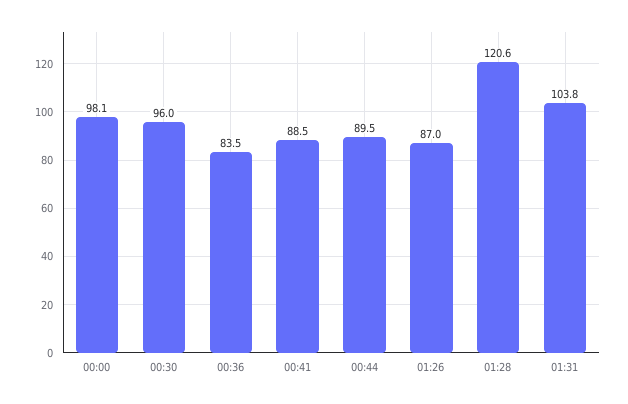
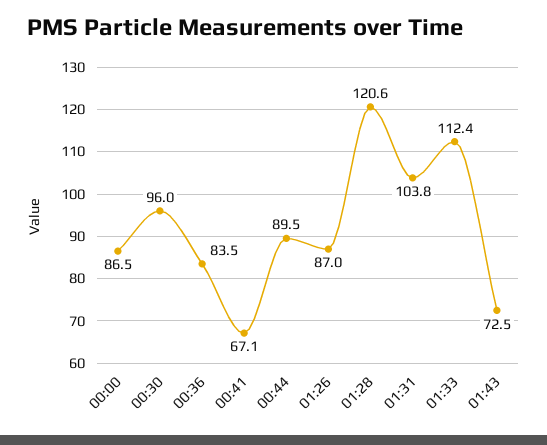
00:00: 98.1 -> 86.5
00:41: 88.5 -> 67.1
01:33: none -> 112.4
01:43: none -> 72.5

